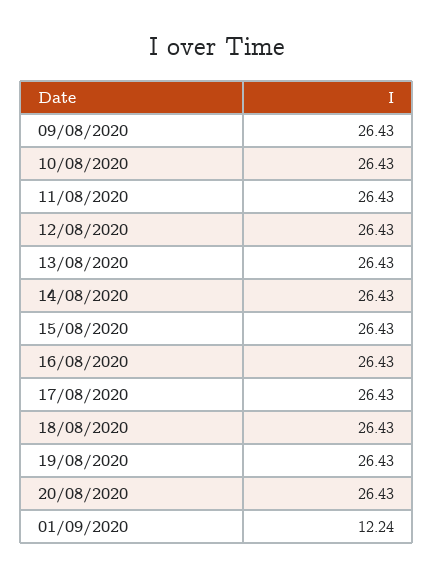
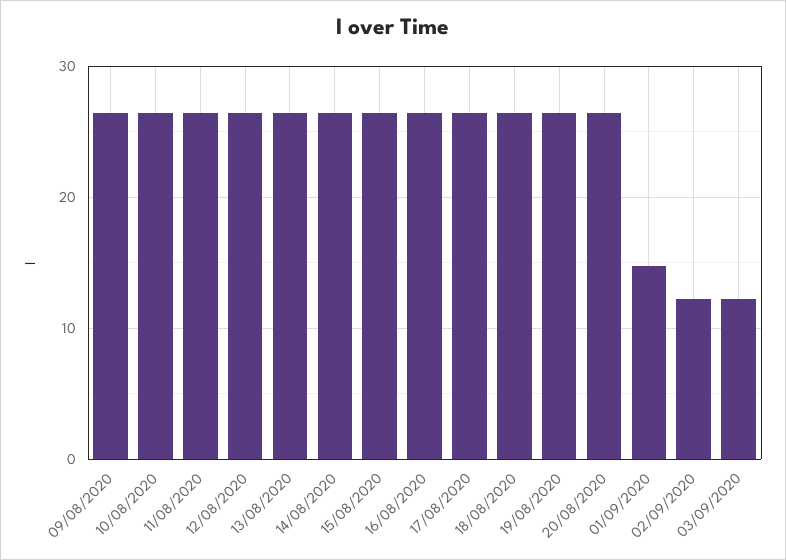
01/09/2020: 12.24 -> 15
02/09/2020: none -> 12
03/09/2020: none -> 12

